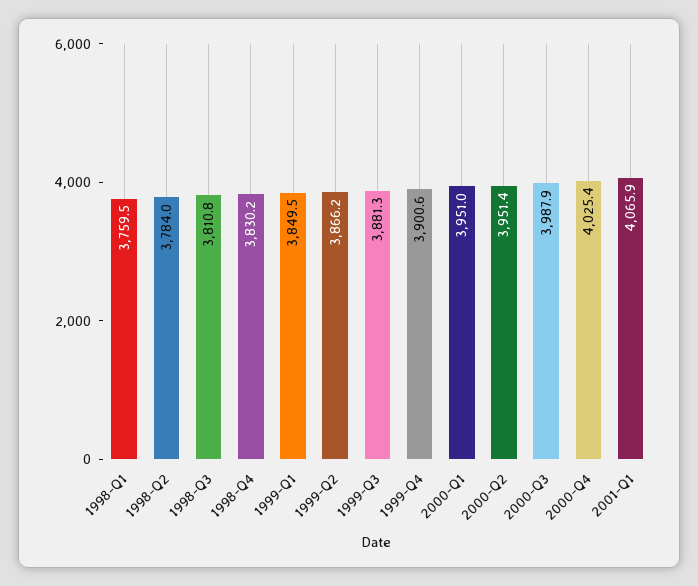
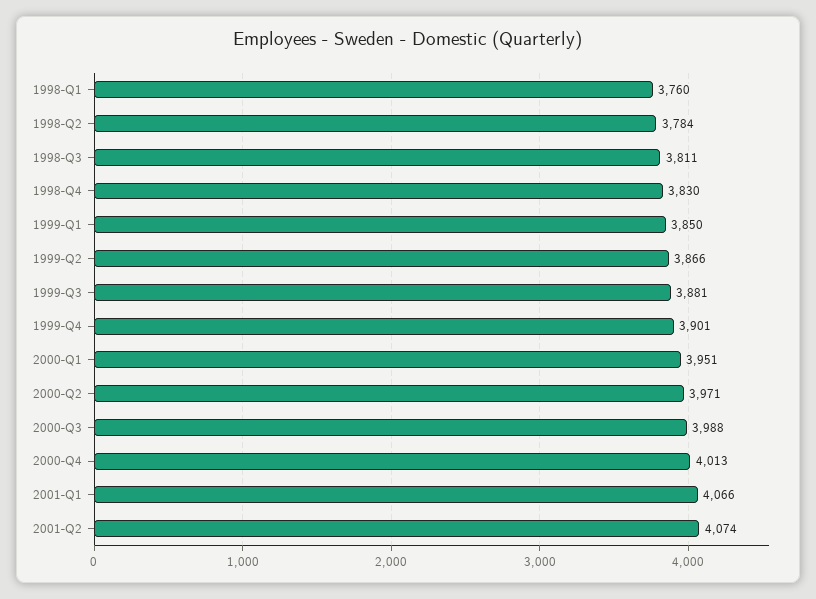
2000-Q2: 3951.4 -> 3971
2000-Q4: 4025.4 -> 4013
2001-Q2: none -> 4074

